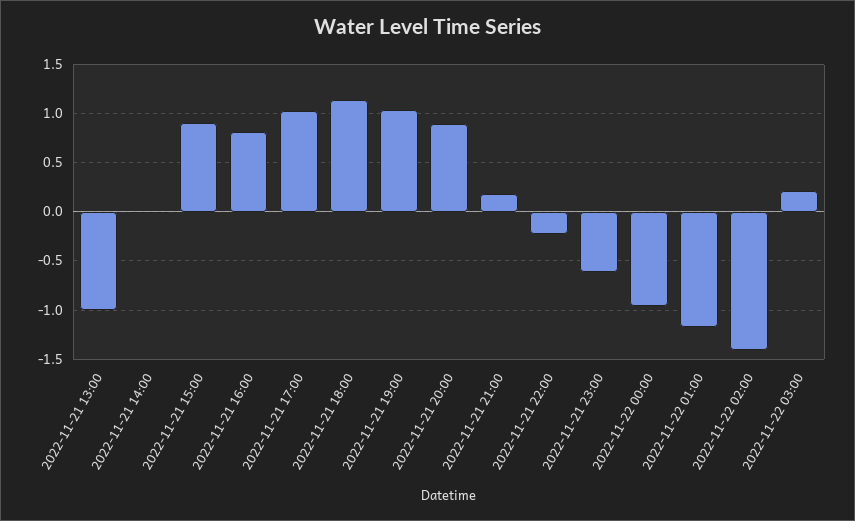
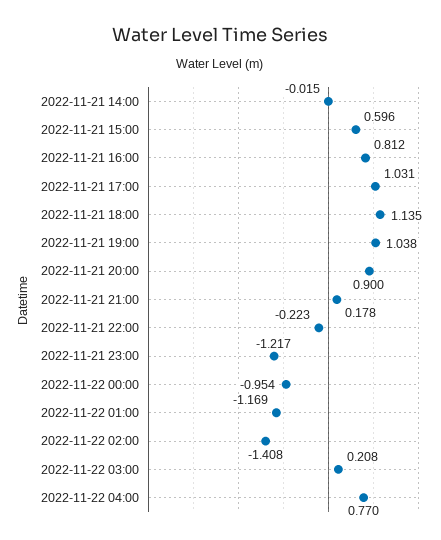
2022-11-21 13:00: -1 -> none
2022-11-21 15:00: 0.9 -> 0.596
2022-11-21 23:00: -0.6 -> -1.217
2022-11-22 04:00: none -> 0.77

